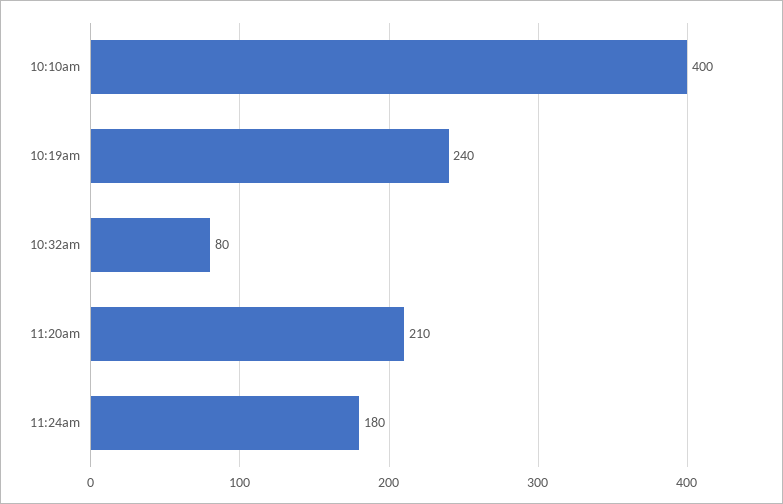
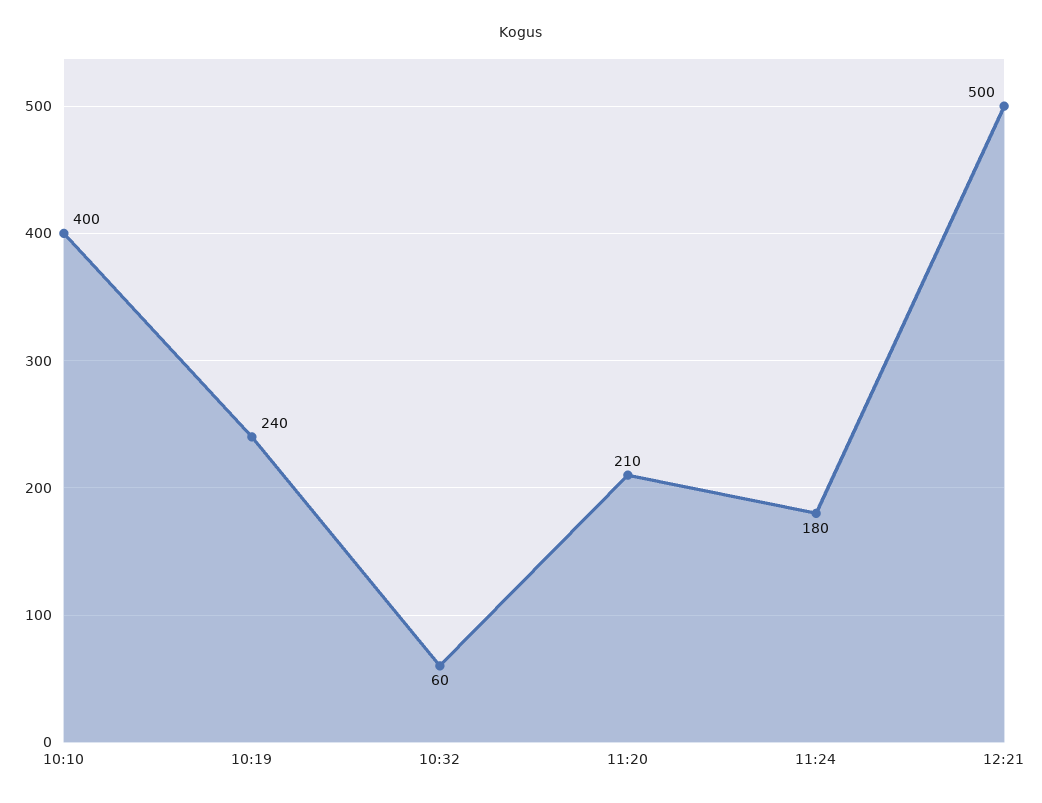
10:32am: 80 -> 60
12:21: none -> 500

